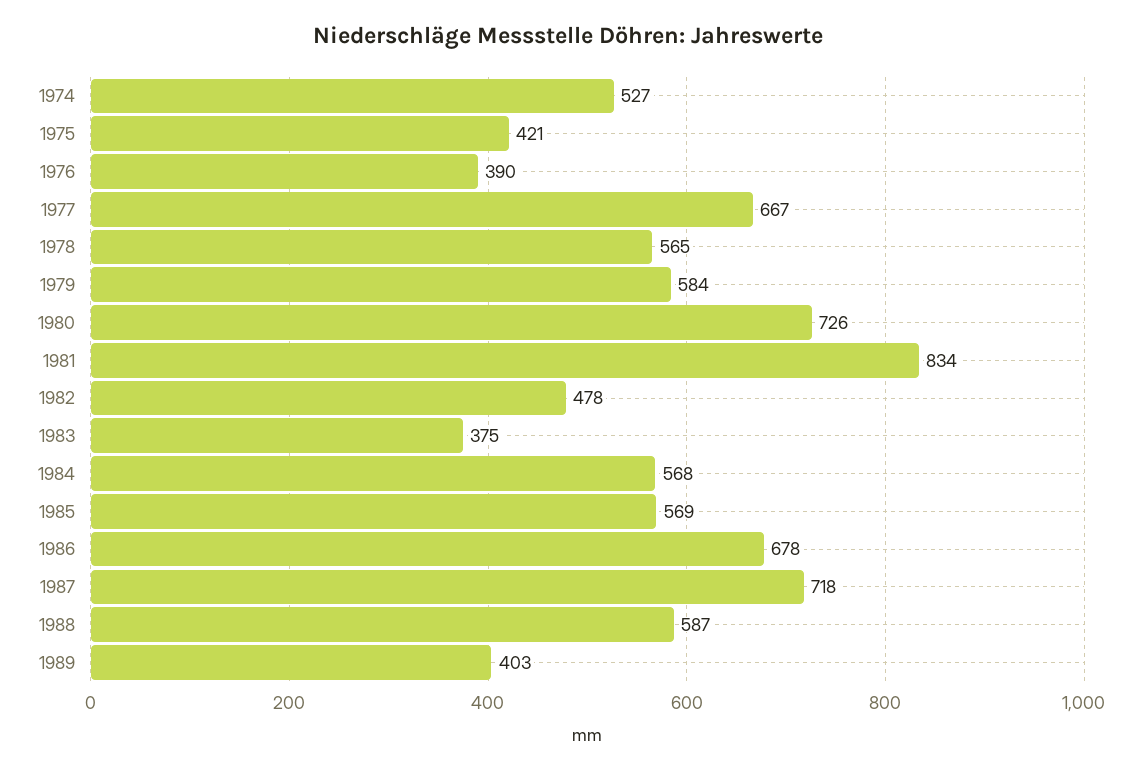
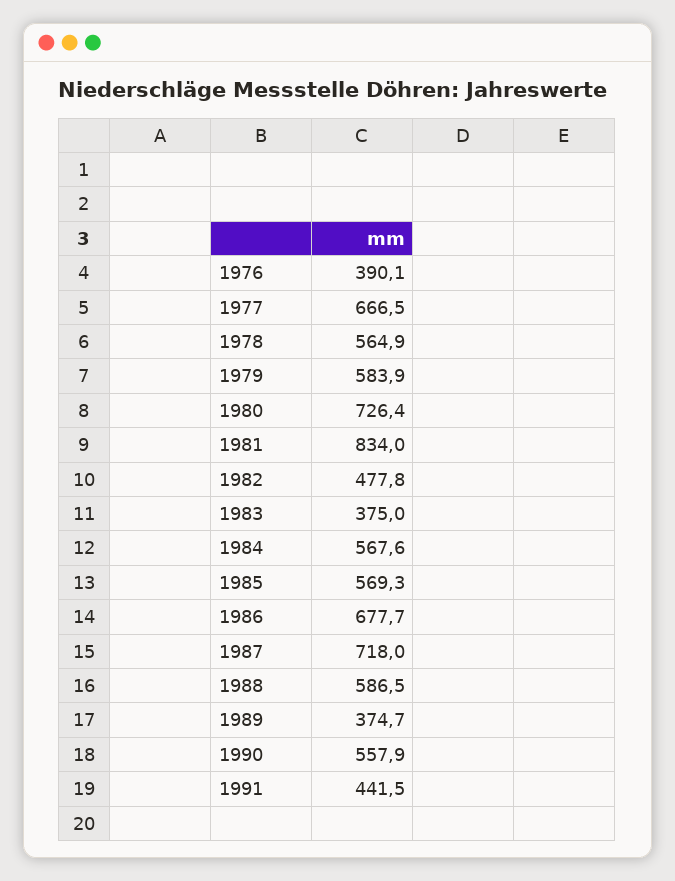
1974: 527 -> none
1975: 421 -> none
1989: 403 -> 374.7
1990: none -> 557.9
1991: none -> 441.5

